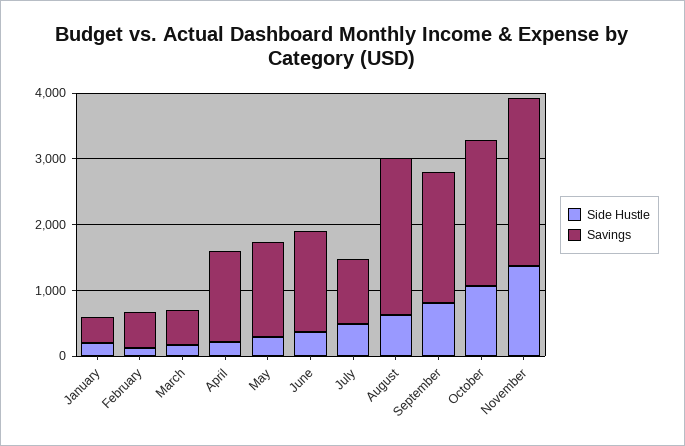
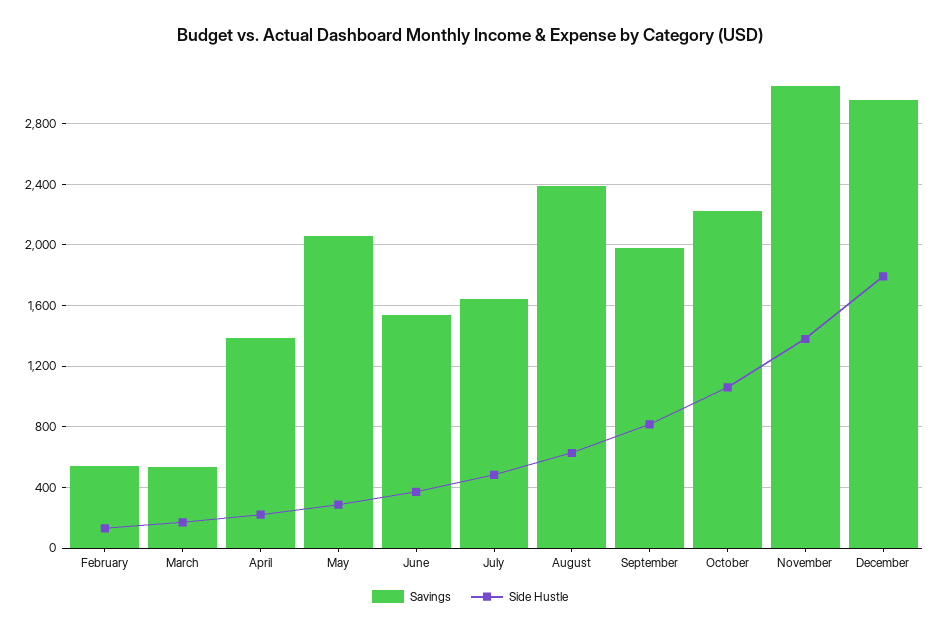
Side Hustle, January: 200 -> none
Savings, January: 400 -> none
Savings, May: 1400 -> 2050
Savings, July: 1000 -> 1650
Savings, November: 2600 -> 3050
Savings, December: none -> 2950
Side Hustle, December: none -> 1800

